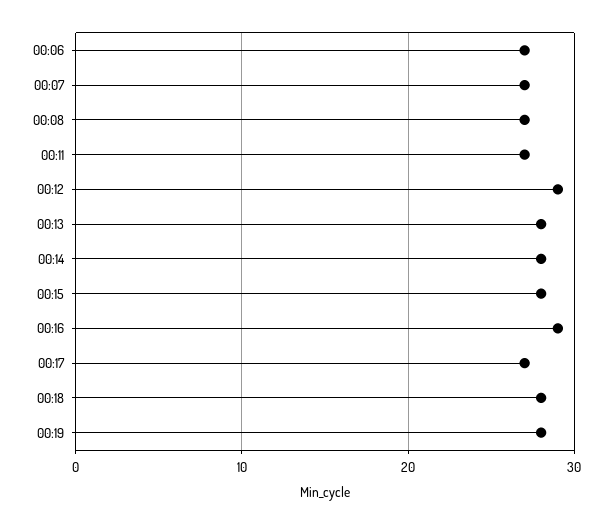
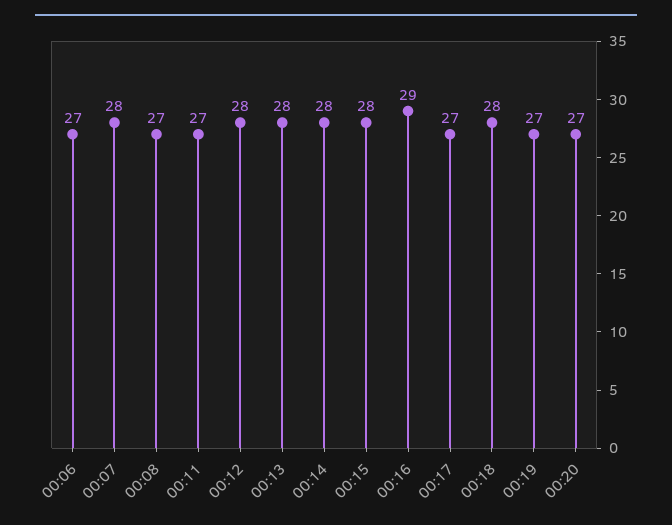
00:07: 27 -> 28
00:12: 29 -> 28
00:19: 28 -> 27
00:20: none -> 27

